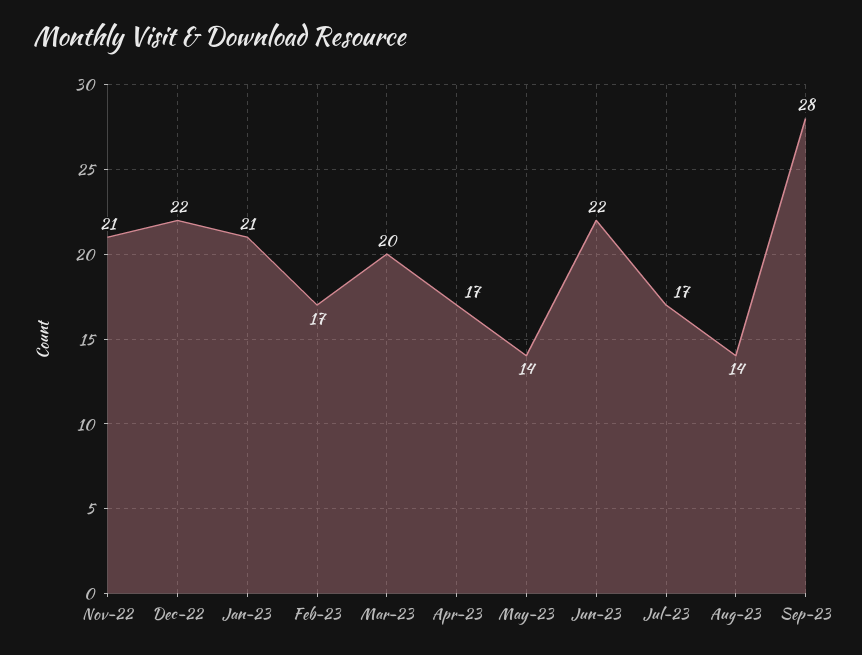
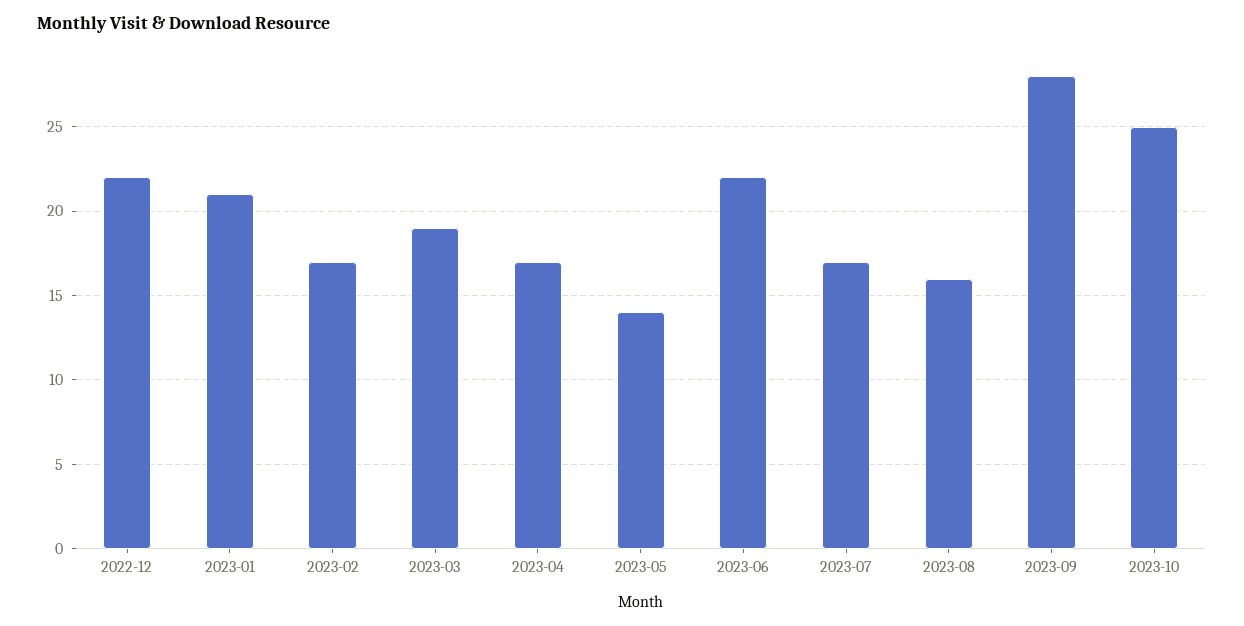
Nov-22: 21 -> none
Mar-23: 20 -> 19
Aug-23: 14 -> 16
2023-10: none -> 25

